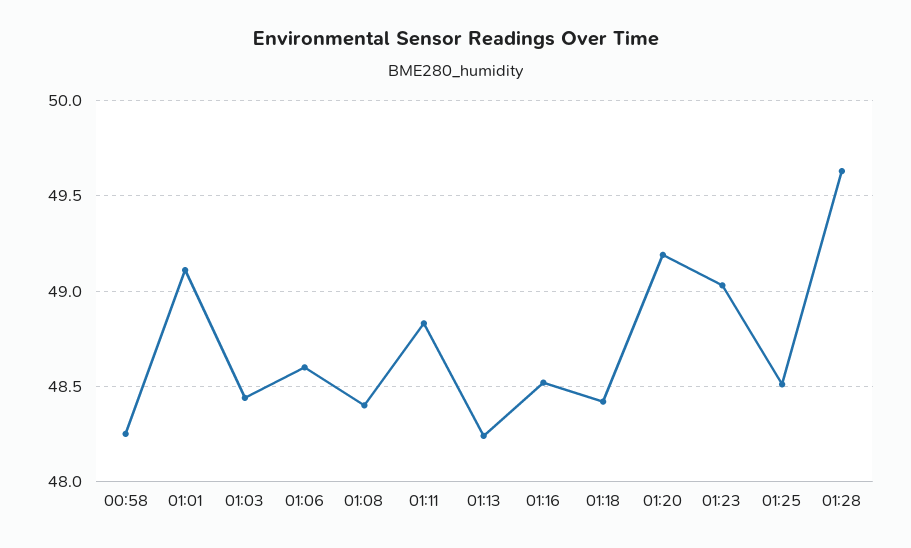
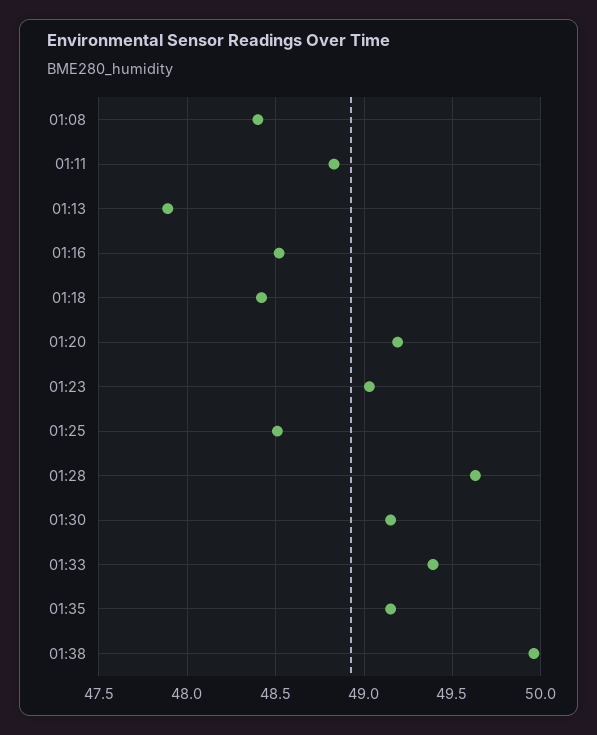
00:58: 48.25 -> none
01:01: 49.1 -> none
01:03: 48.45 -> none
01:06: 48.6 -> none
01:13: 48.25 -> 47.9
01:30: none -> 49.15
01:33: none -> 49.4
01:35: none -> 49.15
01:38: none -> 49.95

